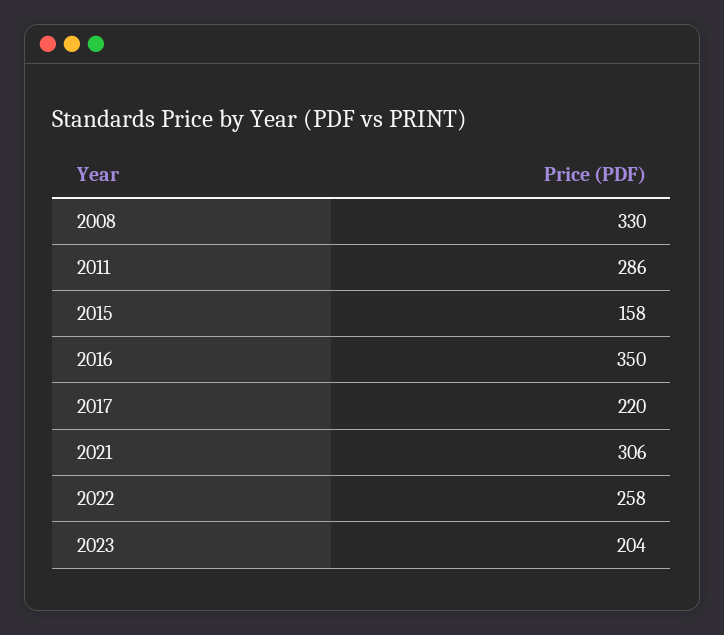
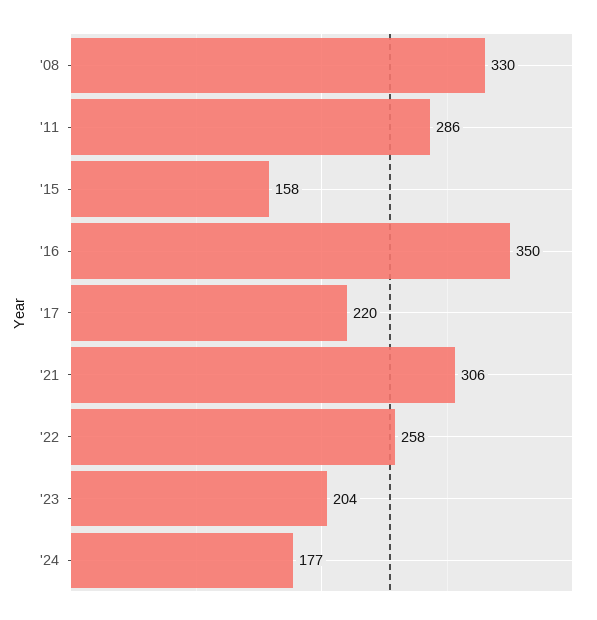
'24: none -> 177

